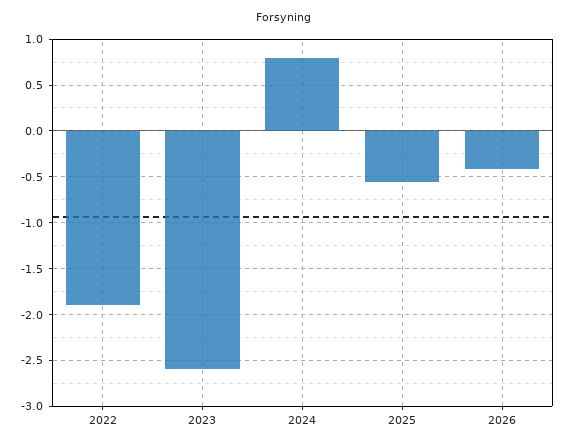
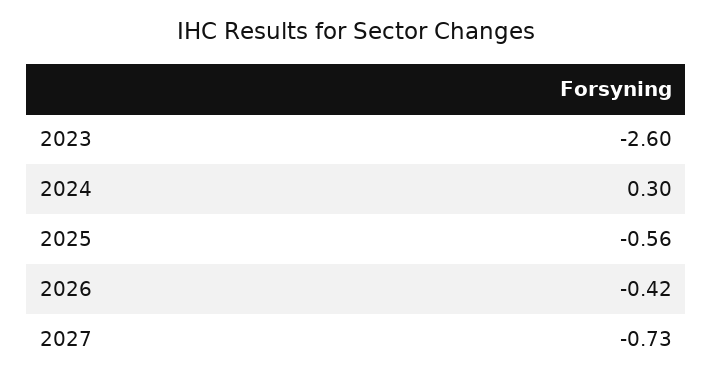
2022: -1.9 -> none
2024: 0.8 -> 0.3
2027: none -> -0.73

